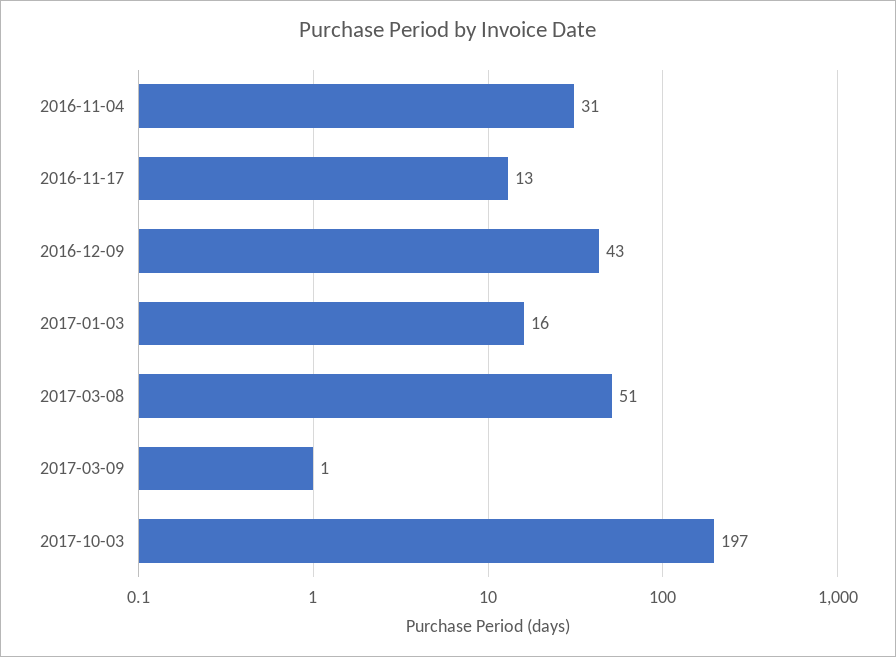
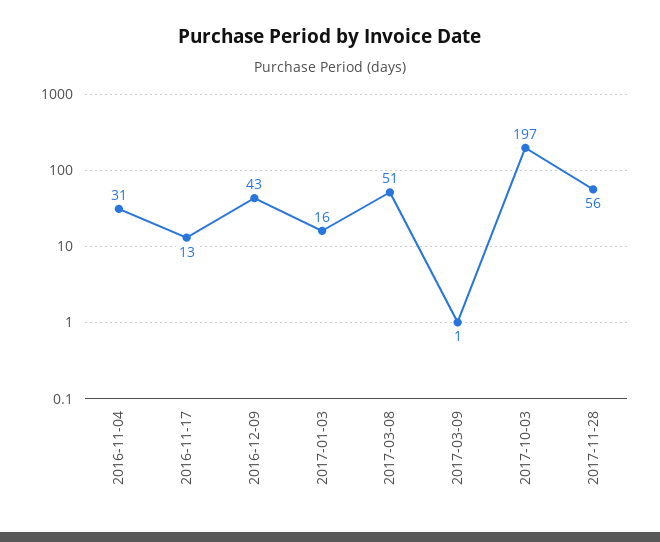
2017-11-28: none -> 56

